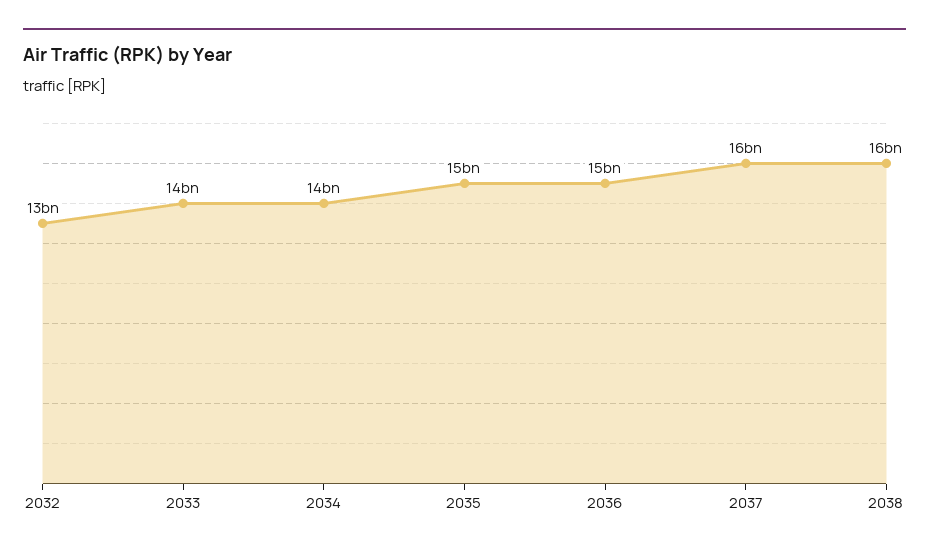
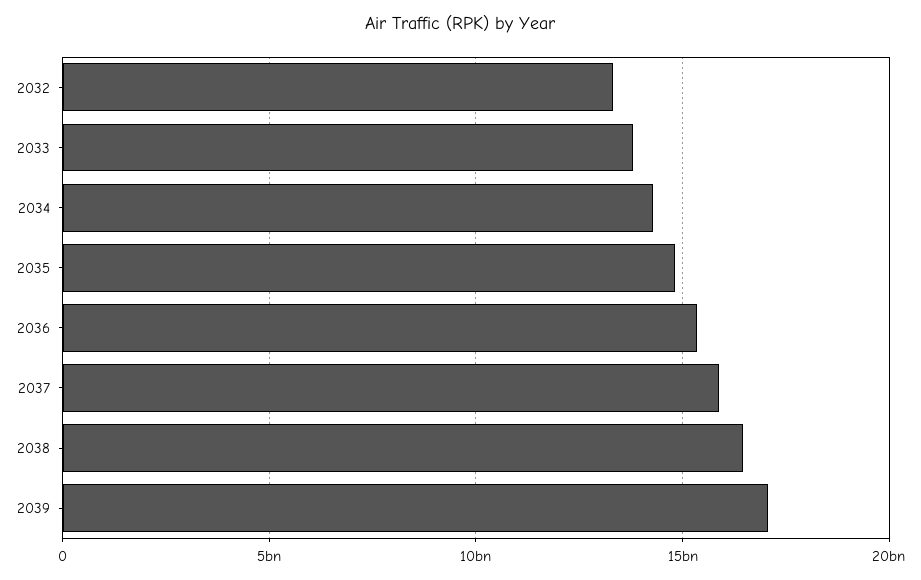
2039: none -> 17000000000

